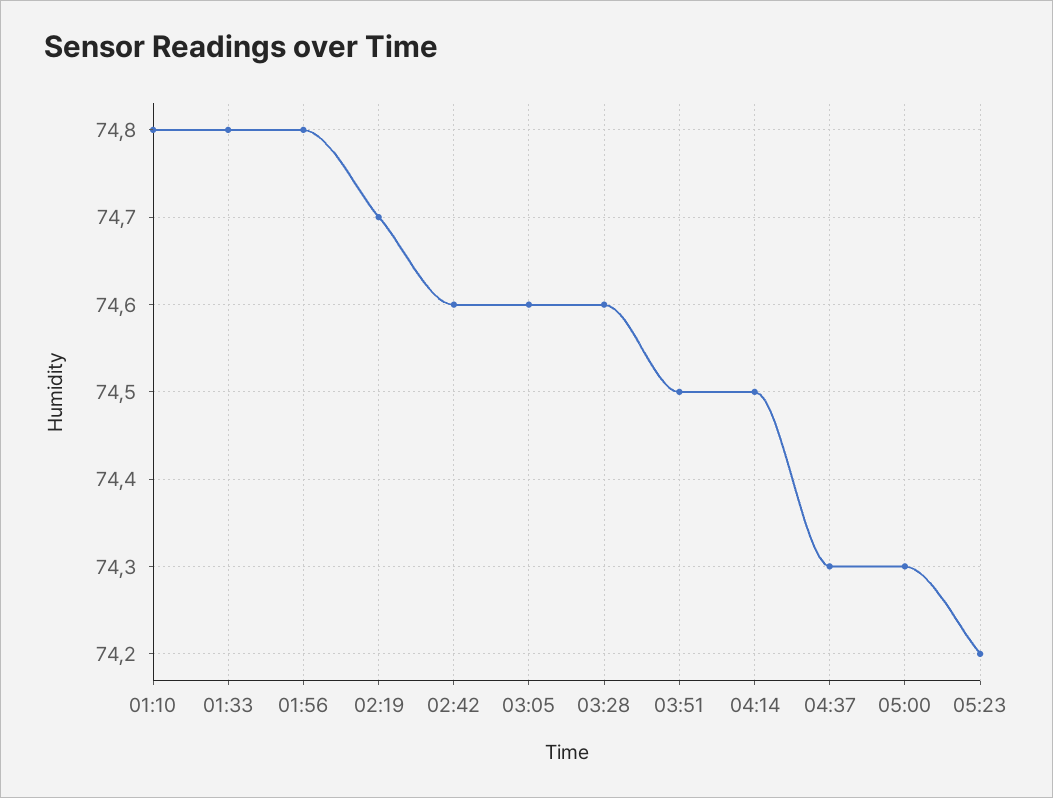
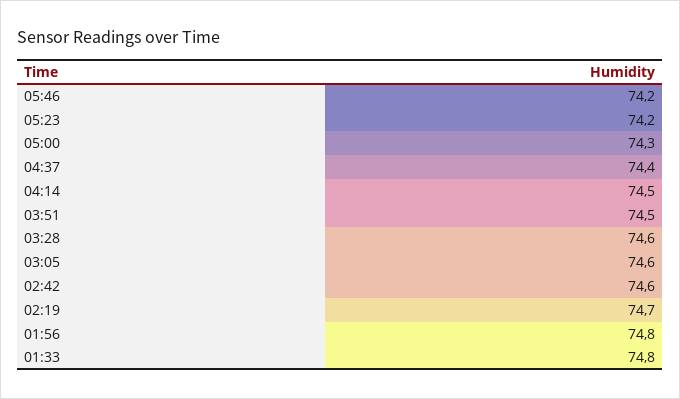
01:10: 74.8 -> none
04:37: 74.3 -> 74.4
05:46: none -> 74.2

